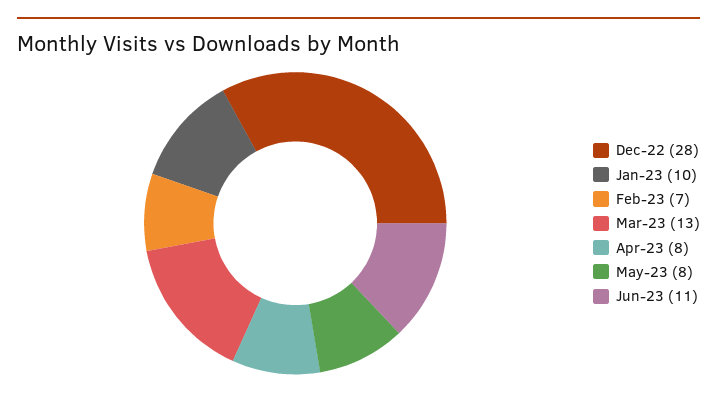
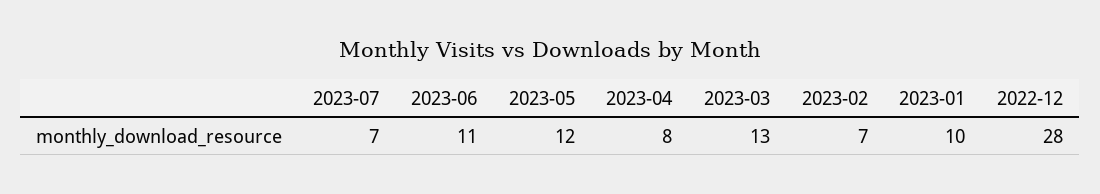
May-23: 8 -> 12
2023-07: none -> 7

